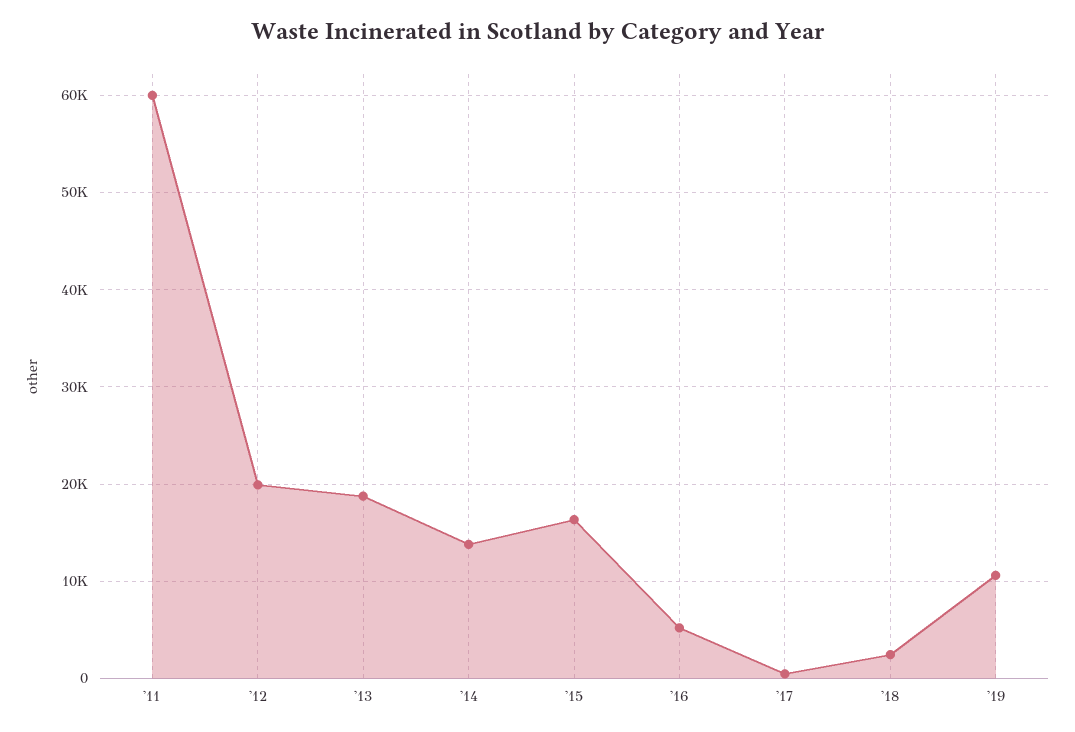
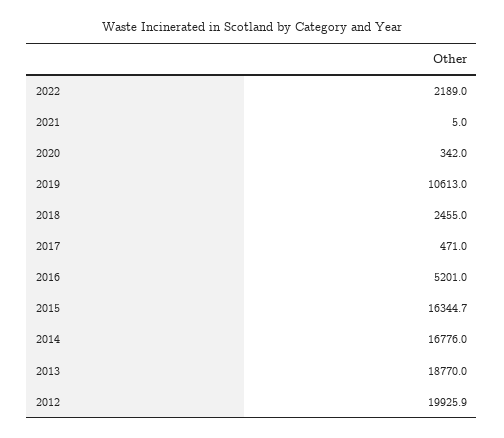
'11: 60000 -> none
'14: 14000 -> 16776
2022: none -> 2189
2021: none -> 5
2020: none -> 342

